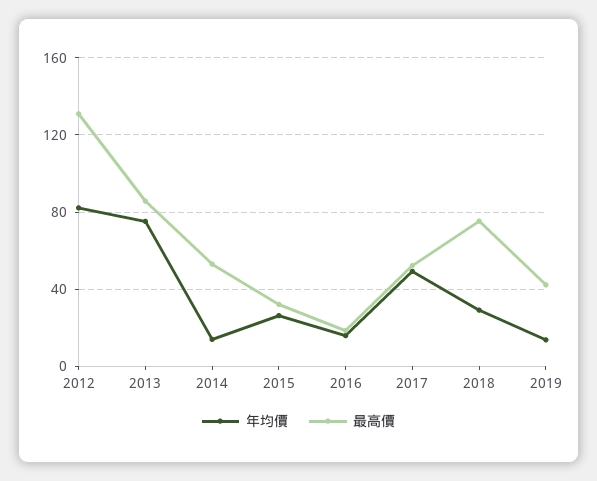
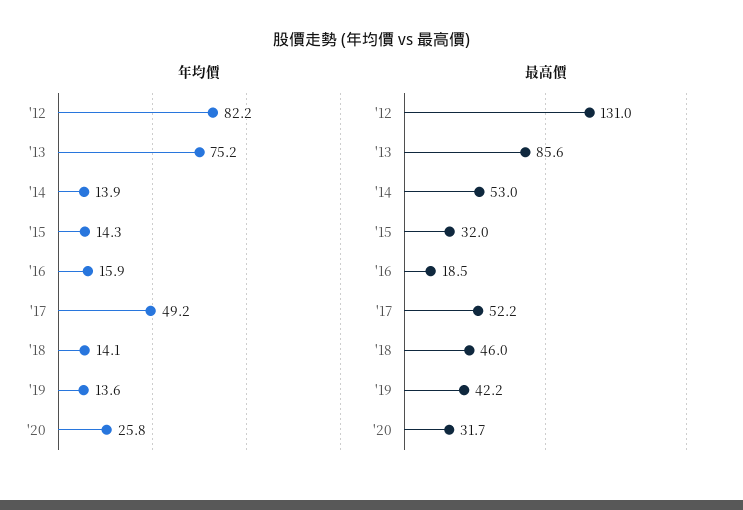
年均價, 2015: 25 -> 14.3
年均價, 2018: 30 -> 14.1
最高價, 2018: 75 -> 46
年均價, '20: none -> 25.8
最高價, '20: none -> 31.7

